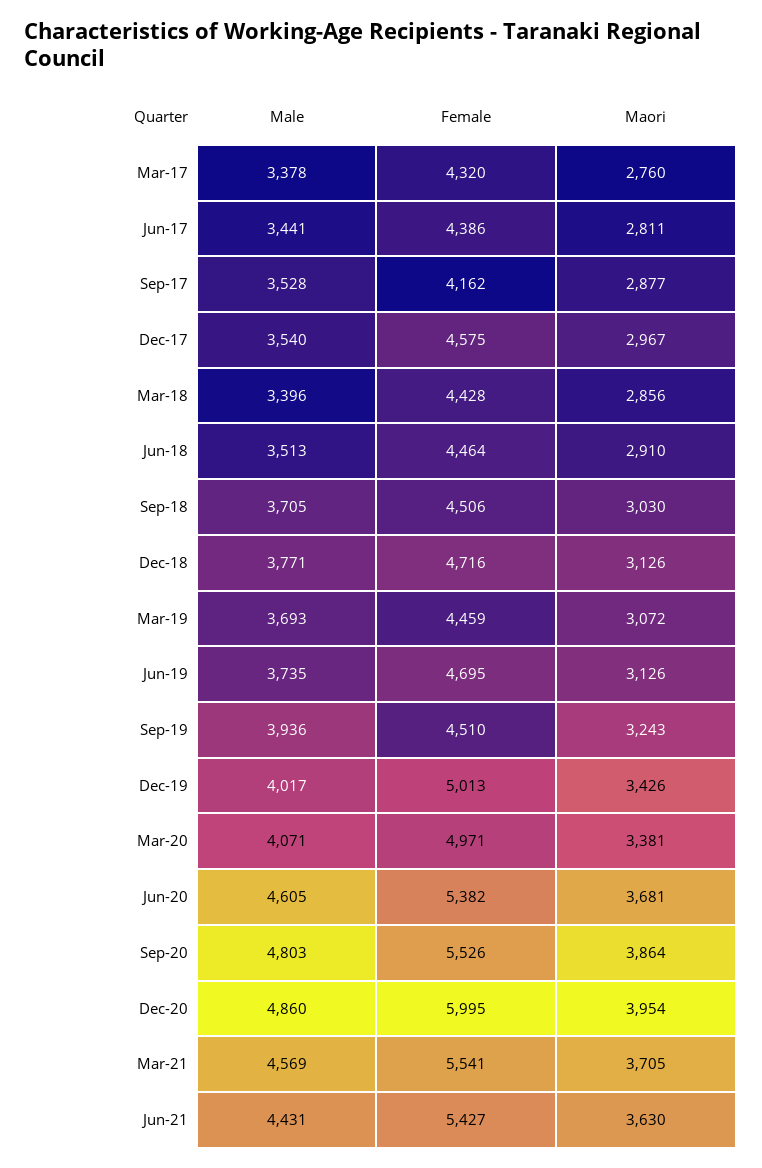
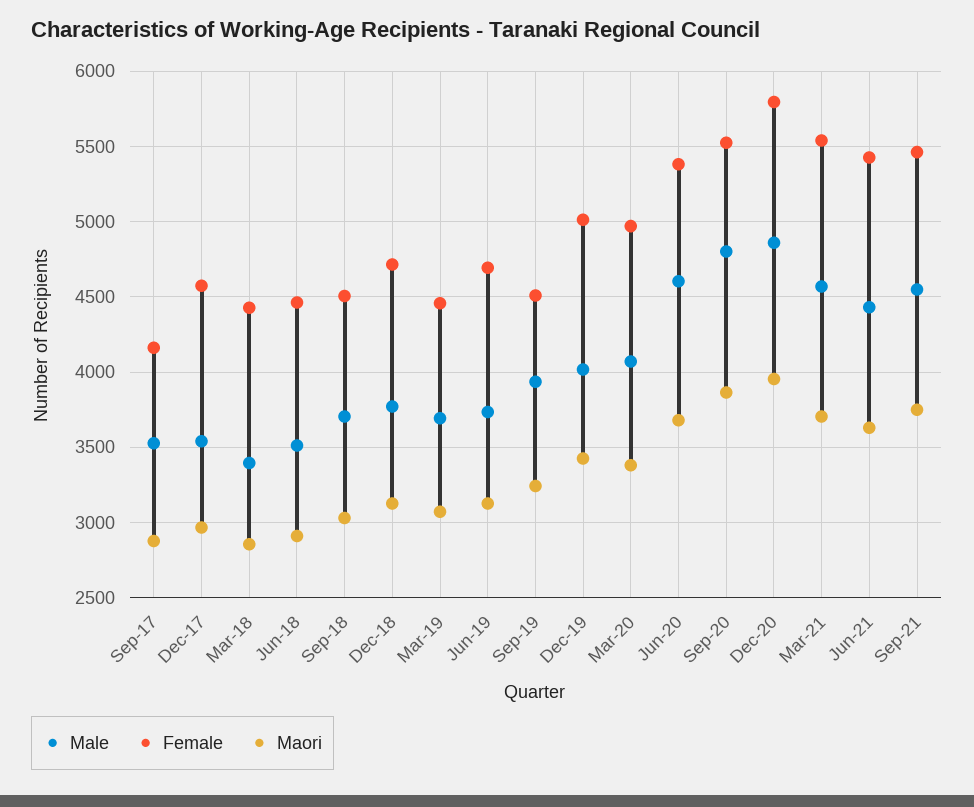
Male, Mar-17: 3378 -> none
Female, Mar-17: 4320 -> none
Maori, Mar-17: 2760 -> none
Male, Jun-17: 3441 -> none
Female, Jun-17: 4386 -> none
Maori, Jun-17: 2811 -> none
Female, Dec-20: 5995 -> 5800
Male, Sep-21: none -> 4550
Female, Sep-21: none -> 5450
Maori, Sep-21: none -> 3750

